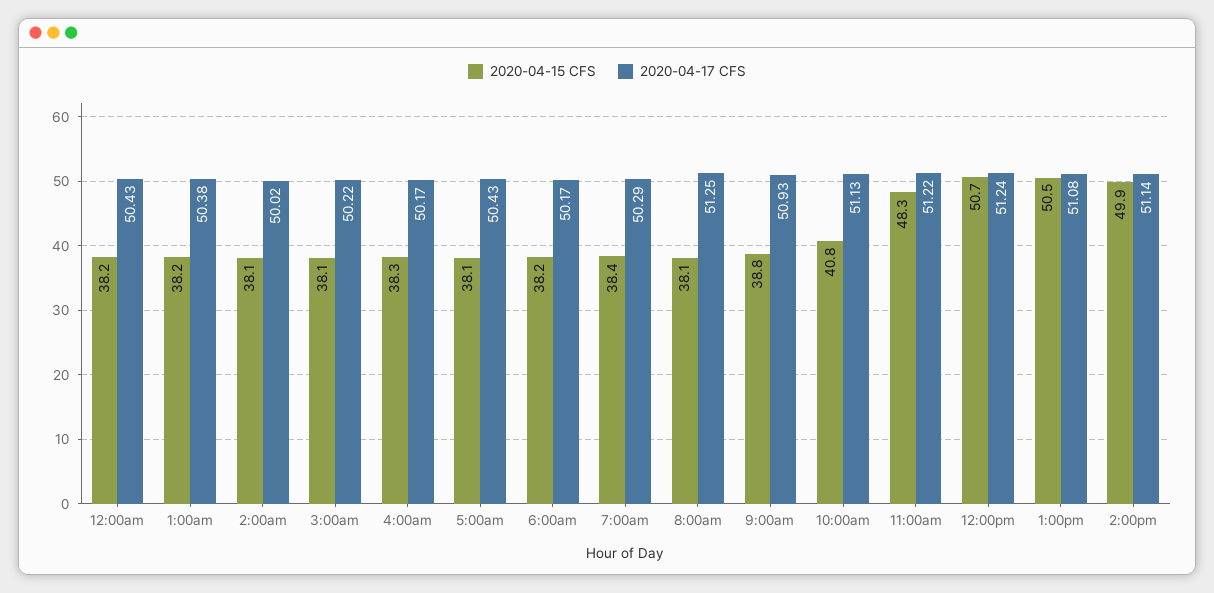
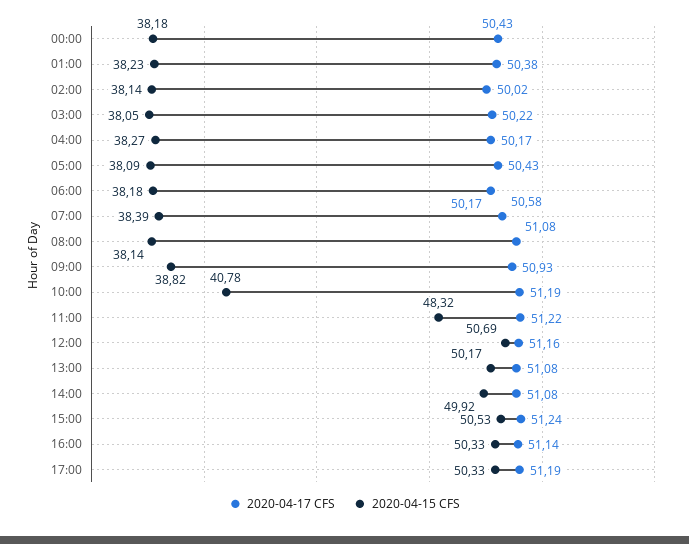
2020-04-17 CFS, 7:00am: 50.29 -> 50.58
2020-04-17 CFS, 8:00am: 51.25 -> 51.08
2020-04-17 CFS, 10:00am: 51.13 -> 51.19
2020-04-17 CFS, 12:00pm: 51.24 -> 51.16
2020-04-15 CFS, 1:00pm: 50.5 -> 50.17
2020-04-17 CFS, 2:00pm: 51.14 -> 51.08
2020-04-17 CFS, 15:00: none -> 51.24
2020-04-15 CFS, 15:00: none -> 50.53
2020-04-17 CFS, 16:00: none -> 51.14
2020-04-15 CFS, 16:00: none -> 50.33
2020-04-17 CFS, 17:00: none -> 51.19
2020-04-15 CFS, 17:00: none -> 50.33

